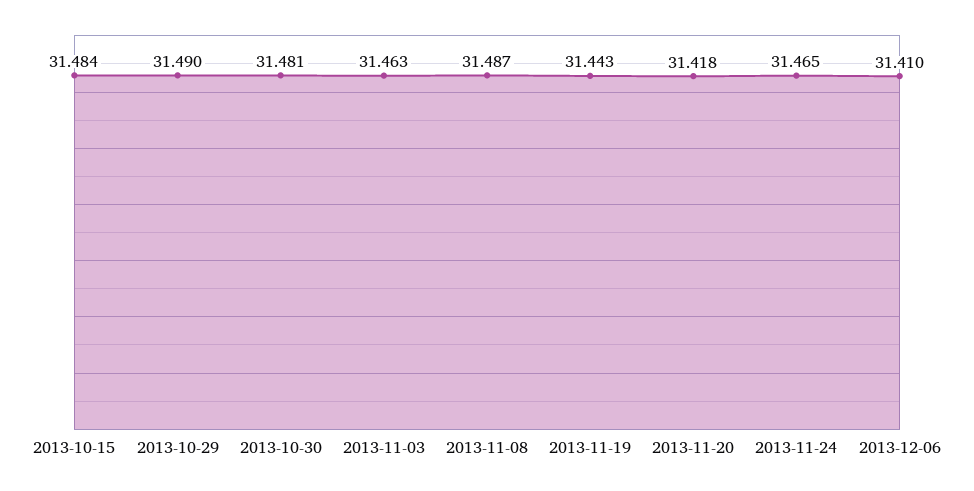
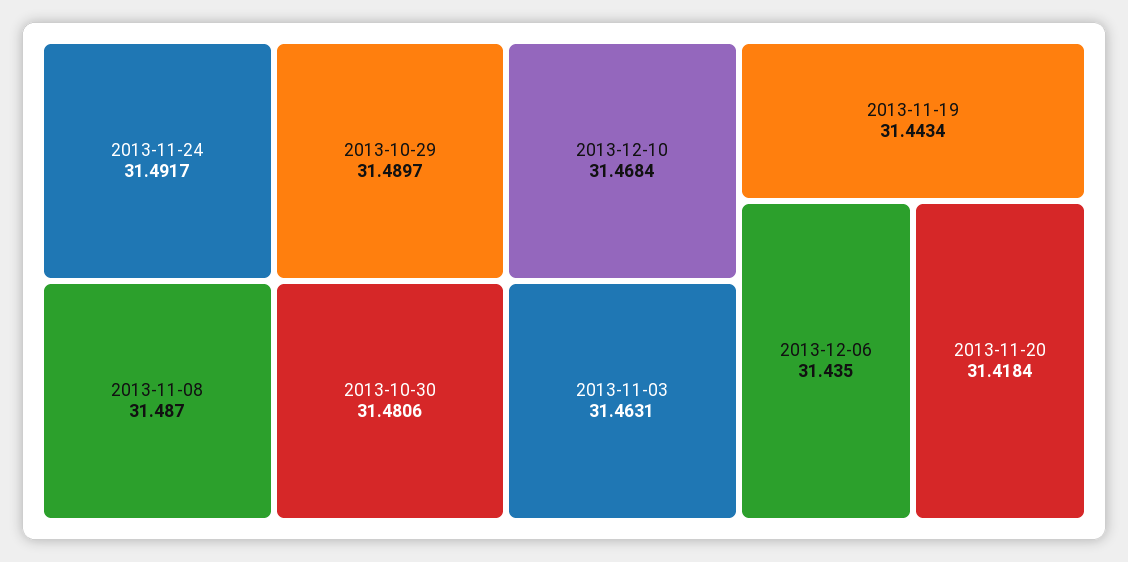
2013-10-15: 31.484 -> none
2013-11-24: 31.465 -> 31.4917
2013-12-06: 31.41 -> 31.435
2013-12-10: none -> 31.4684

